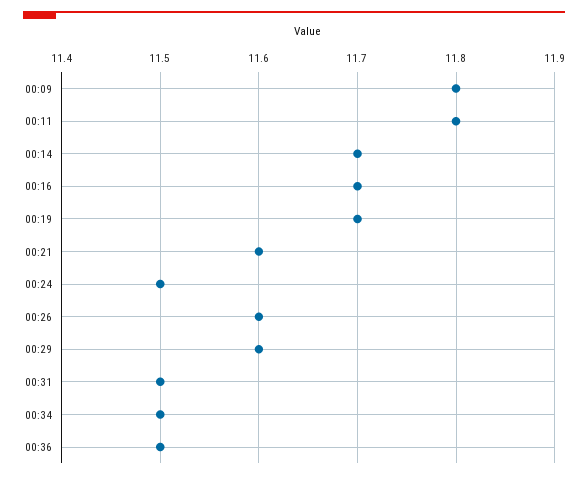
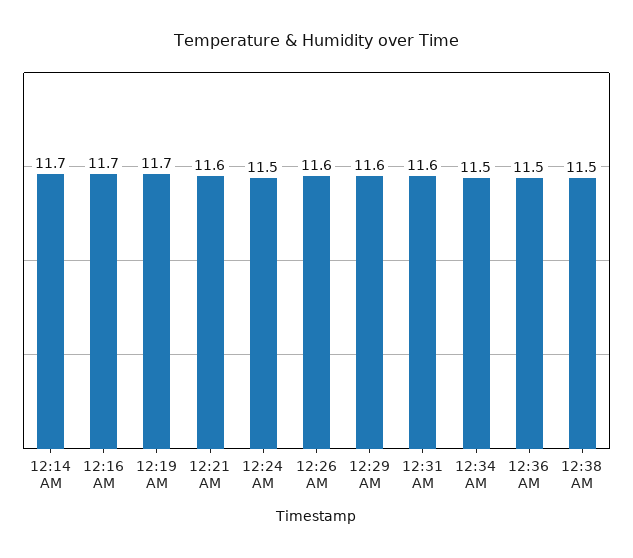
00:09: 11.8 -> none
00:11: 11.8 -> none
00:31: 11.5 -> 11.6
12:38 AM: none -> 11.5

